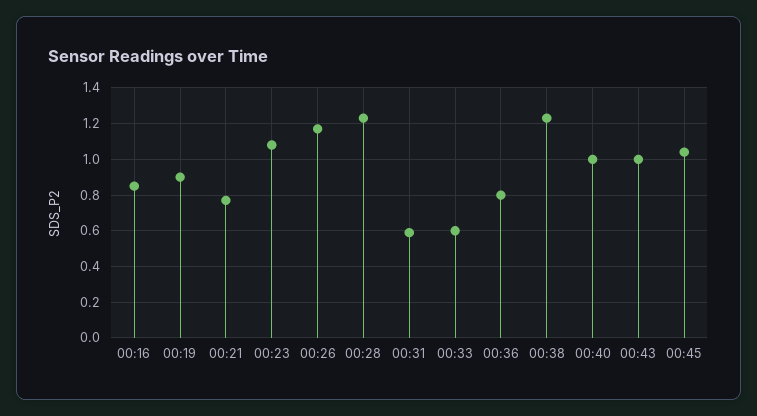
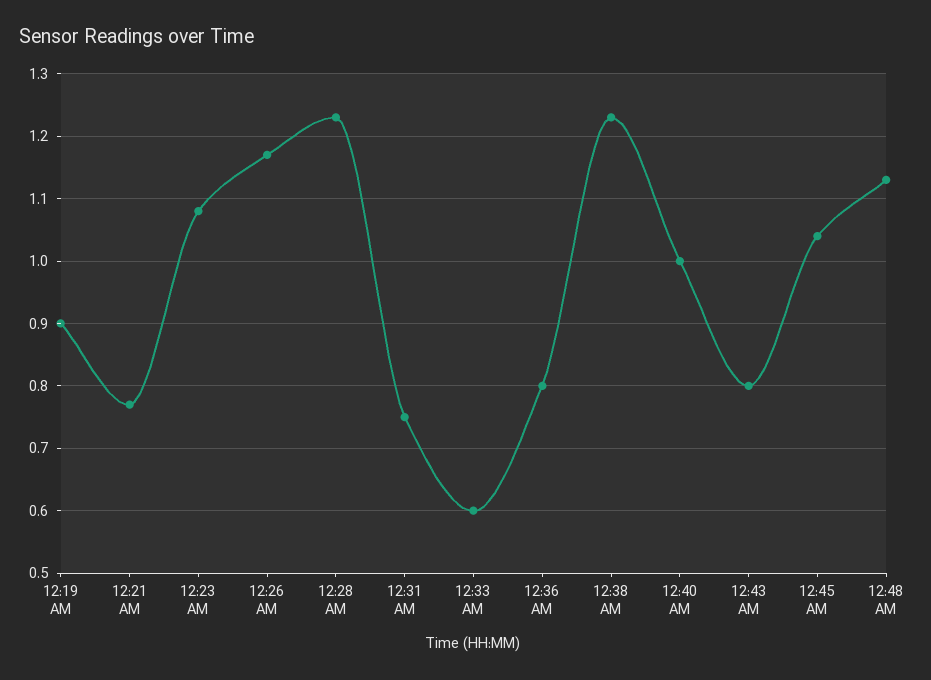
00:16: 0.85 -> none
00:31: 0.6 -> 0.75
00:43: 1 -> 0.8
12:48 AM: none -> 1.13

